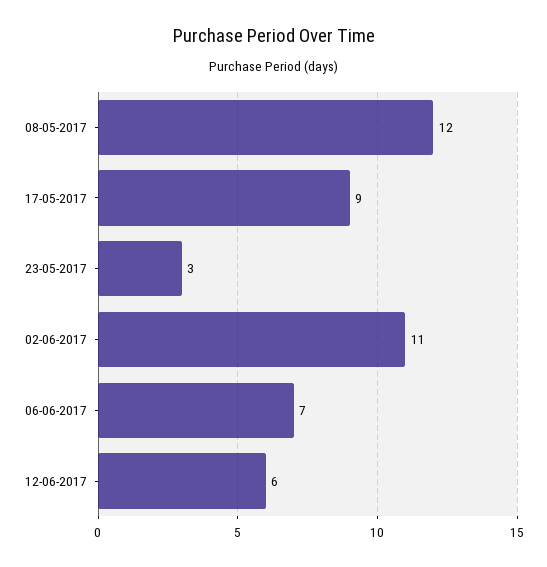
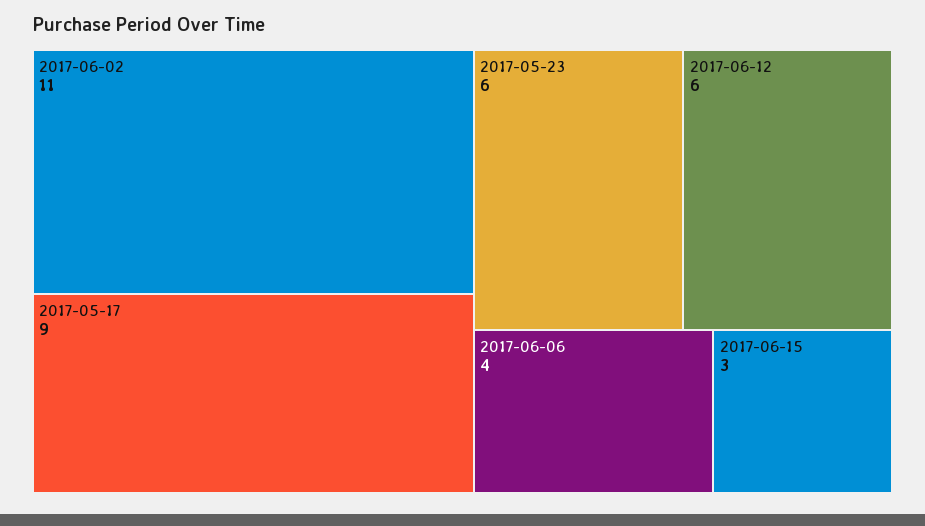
08-05-2017: 12 -> none
23-05-2017: 3 -> 6
06-06-2017: 7 -> 4
2017-06-15: none -> 3

